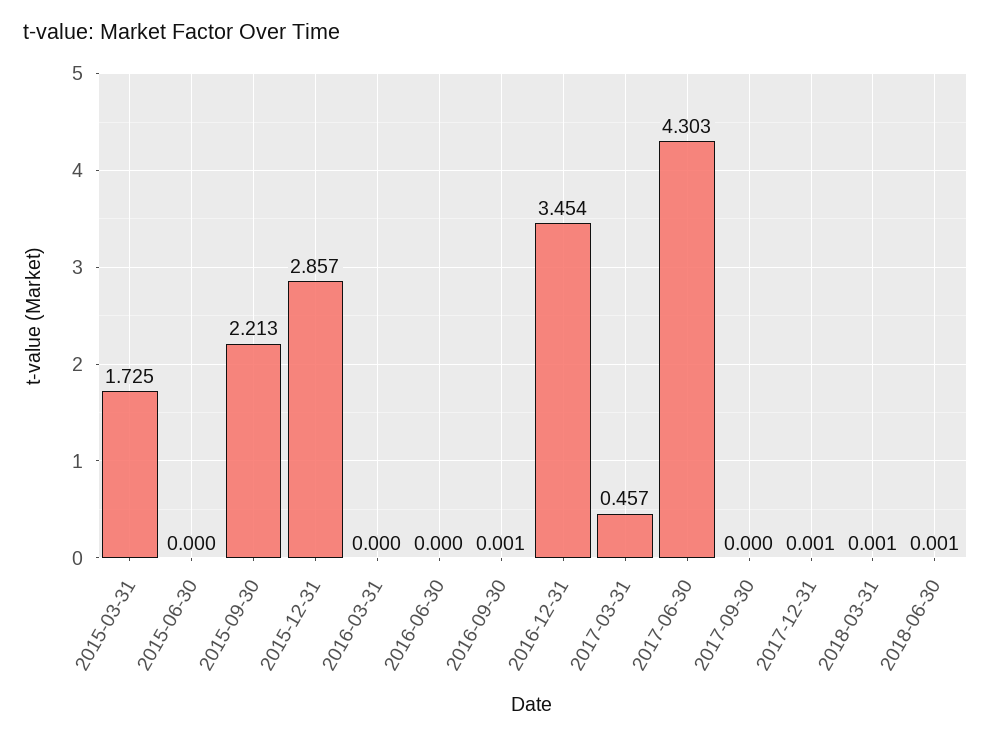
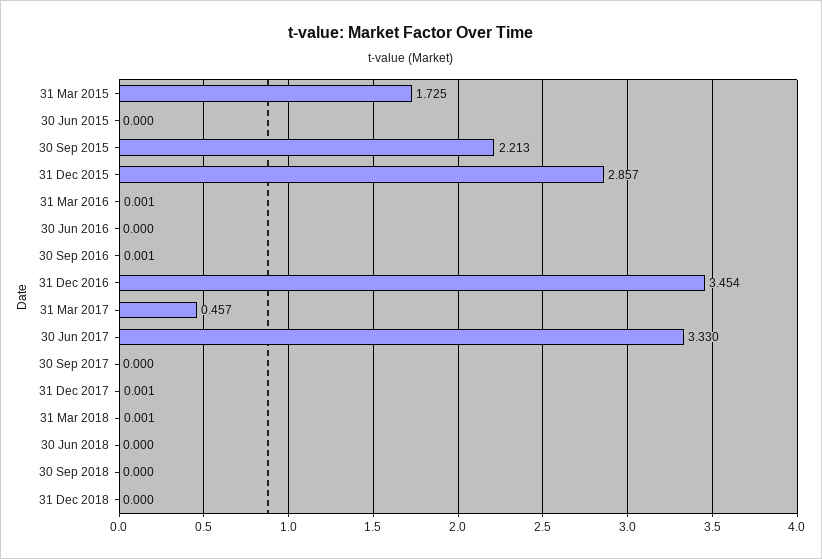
2016-03-31: 0 -> 0.001
2017-06-30: 4.303 -> 3.33
2018-06-30: 0.001 -> 0
30 Sep 2018: none -> 0
31 Dec 2018: none -> 0

